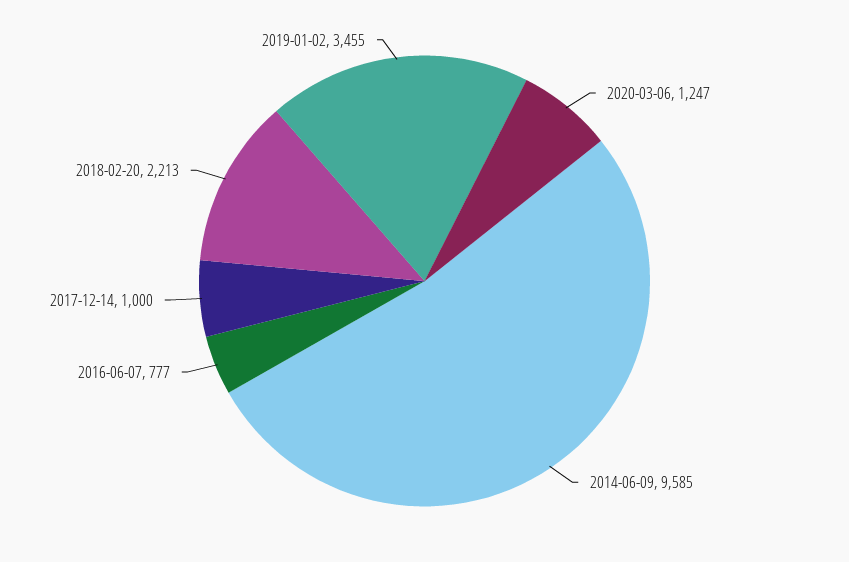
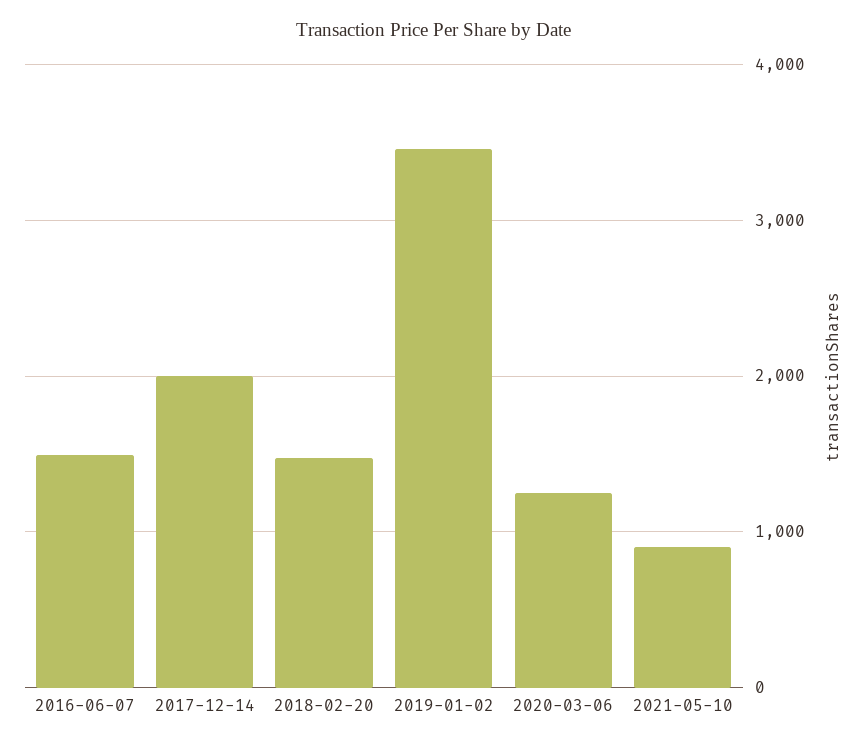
2014-06-09: 9585 -> none
2016-06-07: 777 -> 1500
2017-12-14: 1000 -> 2000
2018-02-20: 2213 -> 1500
2021-05-10: none -> 900

